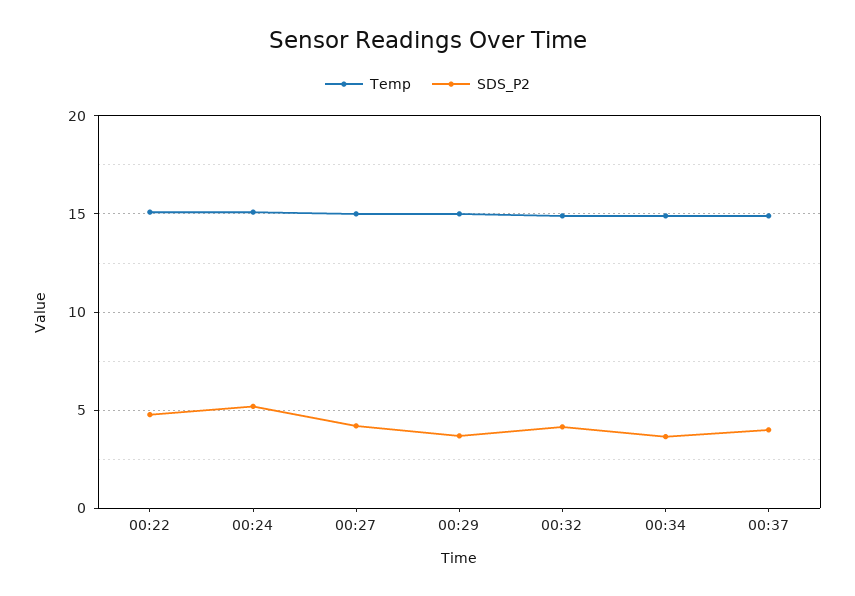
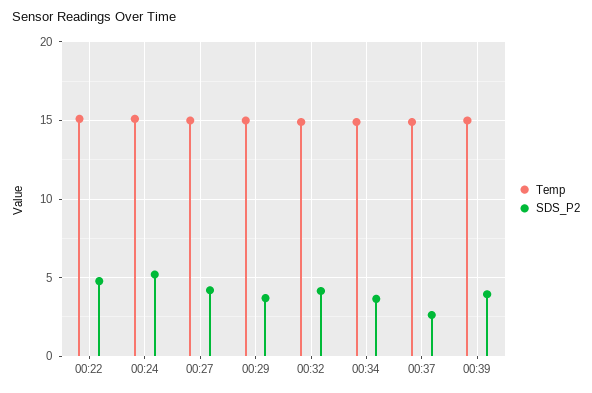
SDS_P2, 00:37: 4 -> 2.5
Temp, 00:39: none -> 15
SDS_P2, 00:39: none -> 4

